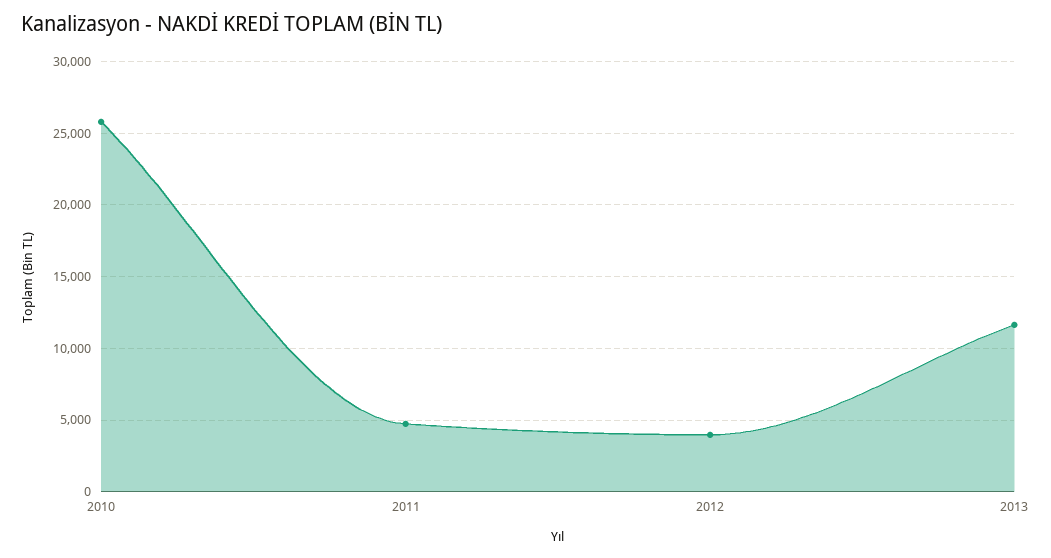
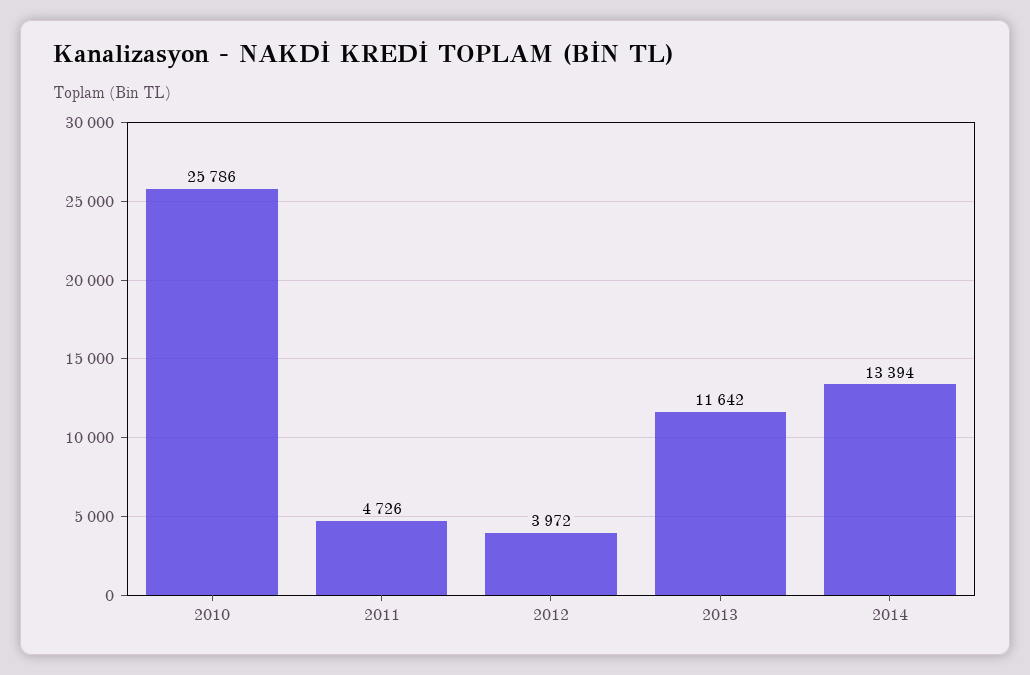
2014: none -> 13394

